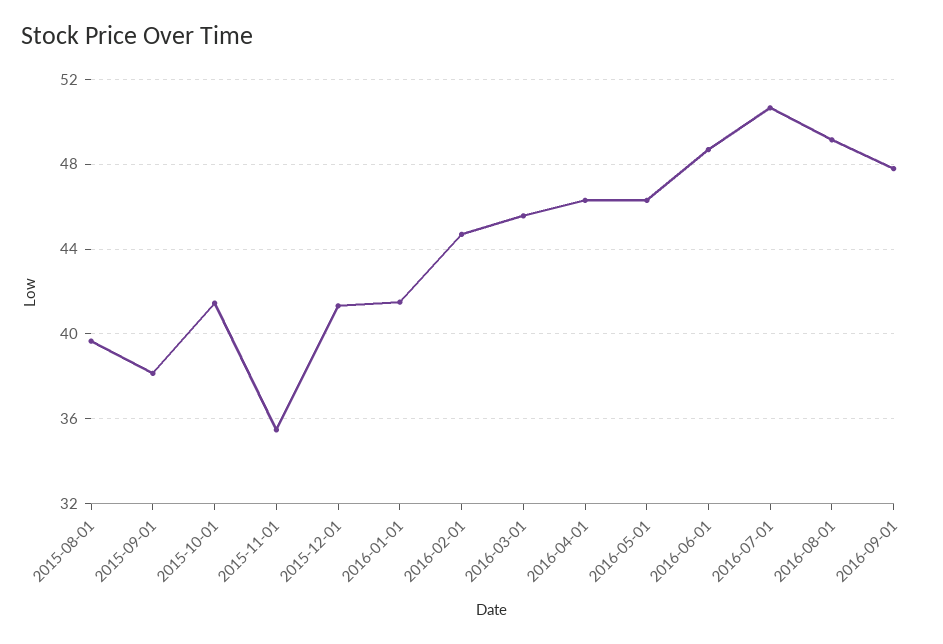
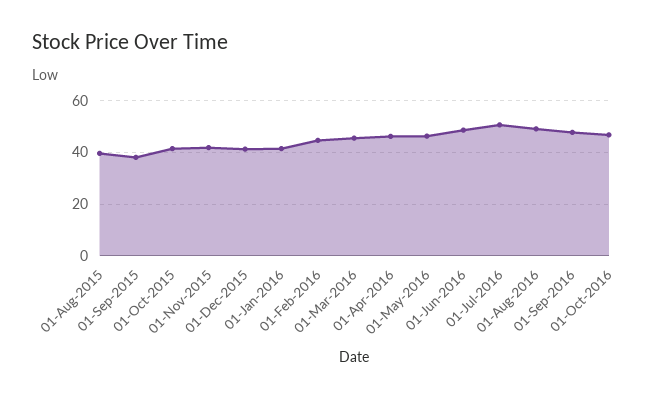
2015-11-01: 35.5 -> 42.5
01-Oct-2016: none -> 47.5

